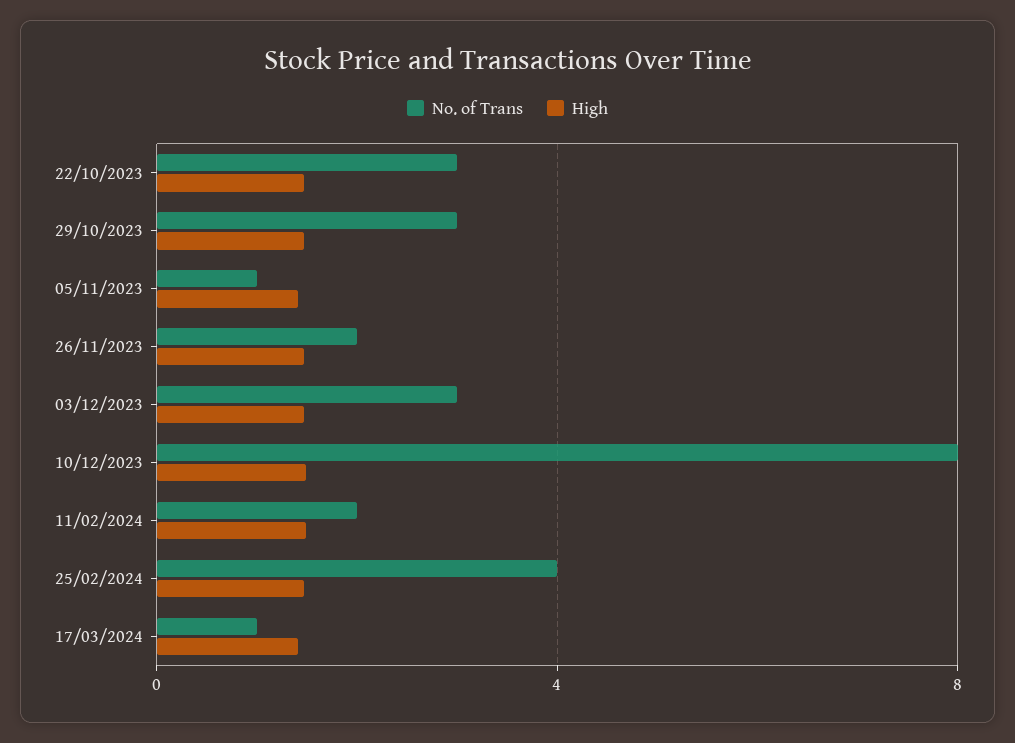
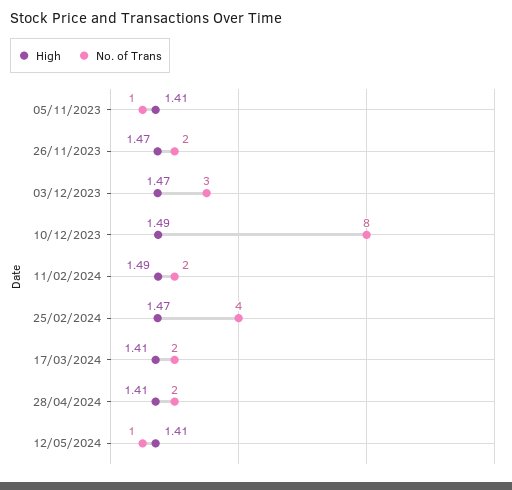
No. of Trans, 22/10/2023: 3 -> none
High, 22/10/2023: 1.5 -> none
No. of Trans, 29/10/2023: 3 -> none
High, 29/10/2023: 1.5 -> none
No. of Trans, 17/03/2024: 1 -> 2
High, 28/04/2024: none -> 1.41
No. of Trans, 28/04/2024: none -> 2
High, 12/05/2024: none -> 1.41
No. of Trans, 12/05/2024: none -> 1

